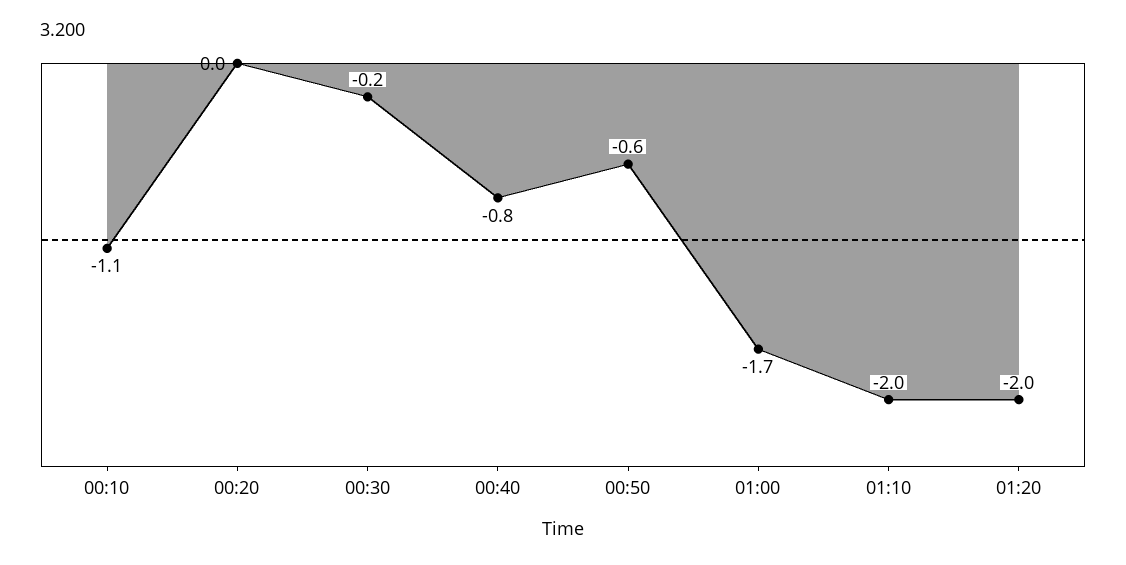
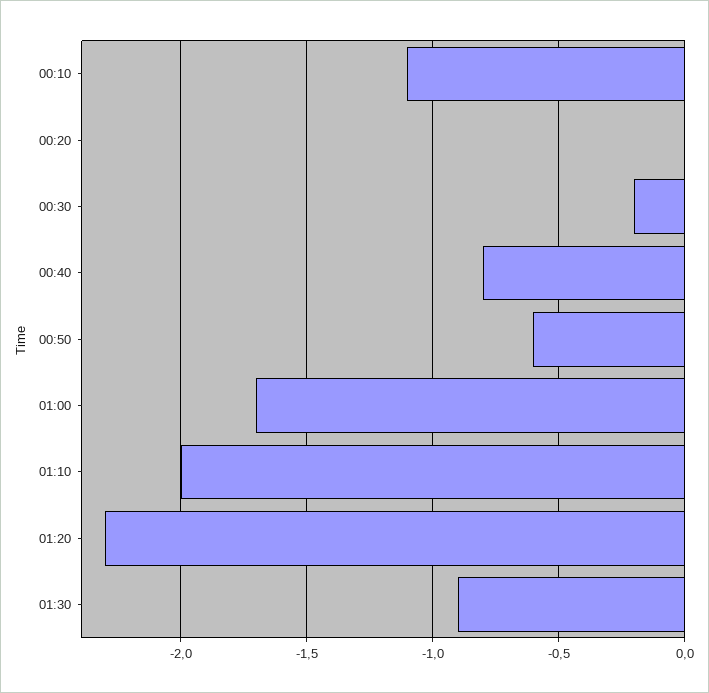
01:20: -2 -> -2.3
01:30: none -> -0.9

